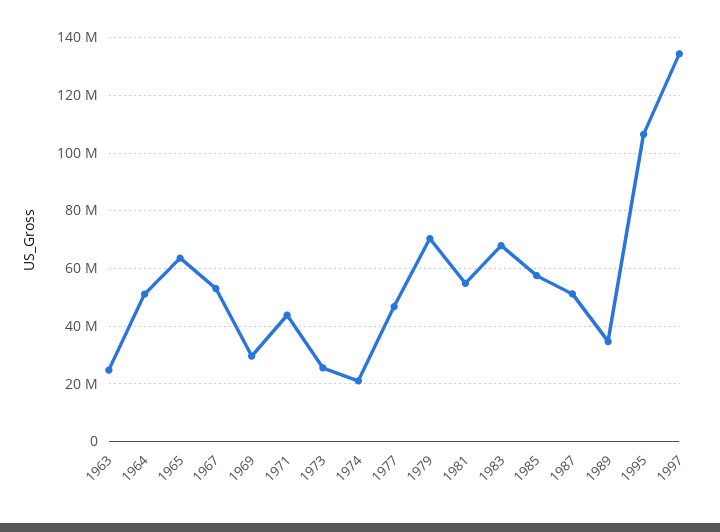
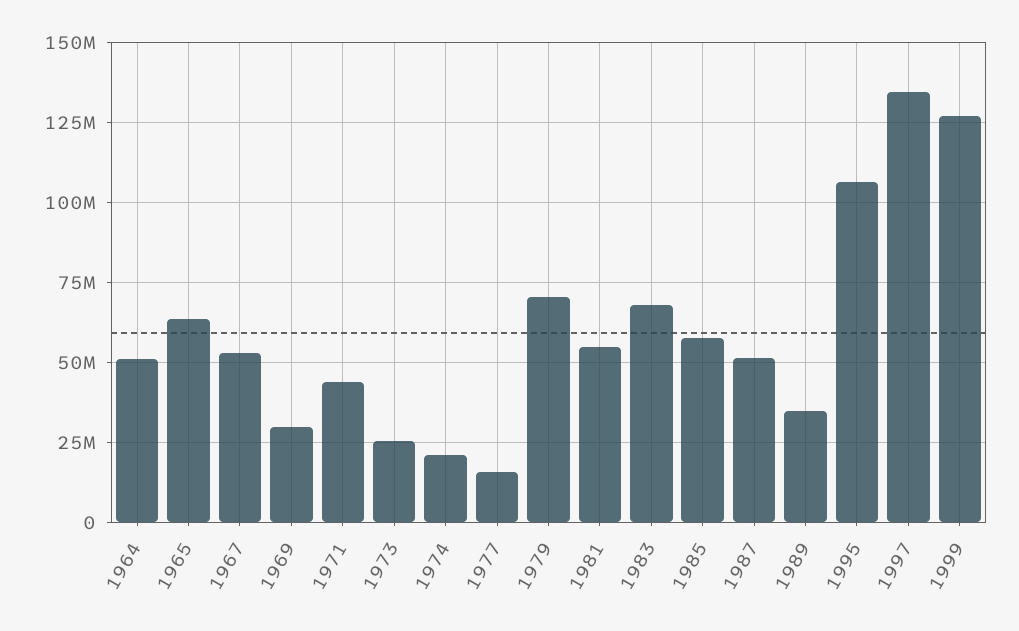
1963: 25000000 -> none
1977: 47500000 -> 15000000
1999: none -> 127500000

